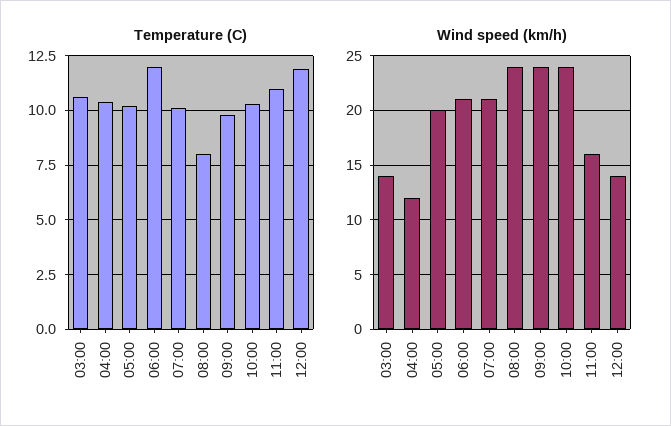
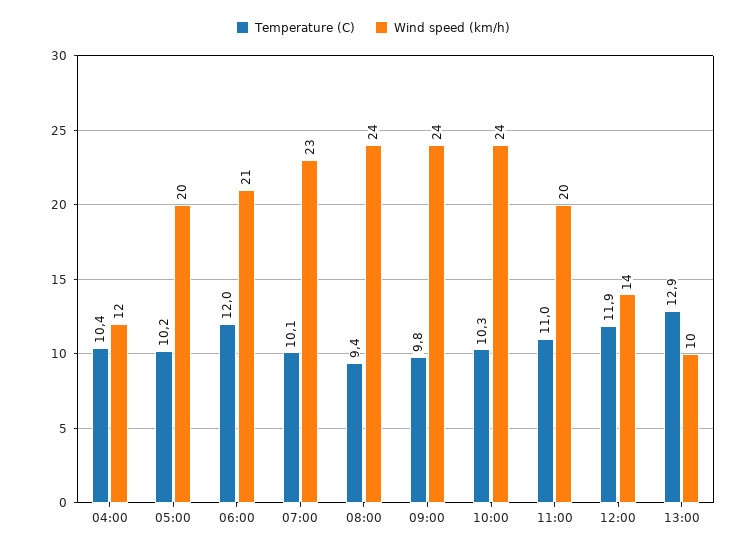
Temperature (C), 03:00: 10.5 -> none
Temperature (C), 08:00: 8 -> 9.4
Wind speed (km/h), 03:00: 14 -> none
Wind speed (km/h), 07:00: 21 -> 23
Wind speed (km/h), 11:00: 16 -> 20
Temperature (C), 13:00: none -> 12.9
Wind speed (km/h), 13:00: none -> 10

